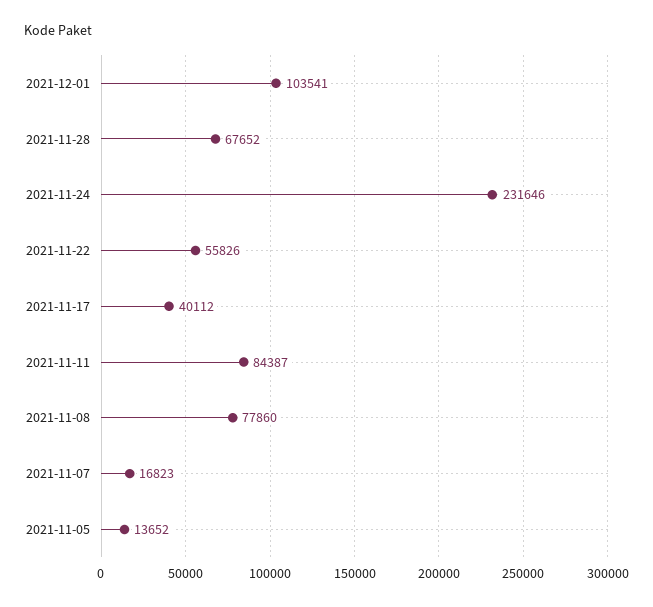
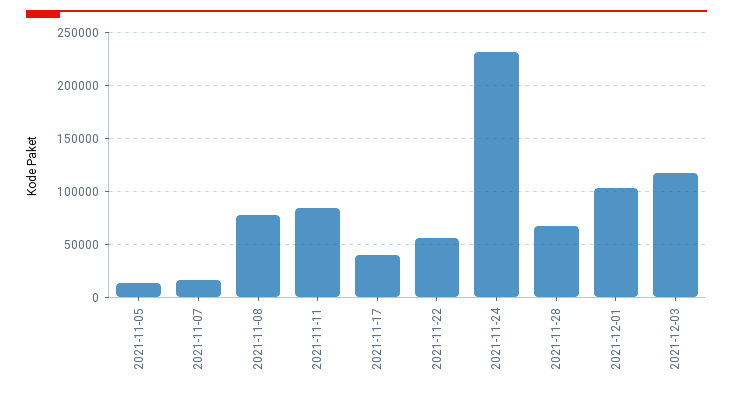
2021-12-03: none -> 120000

